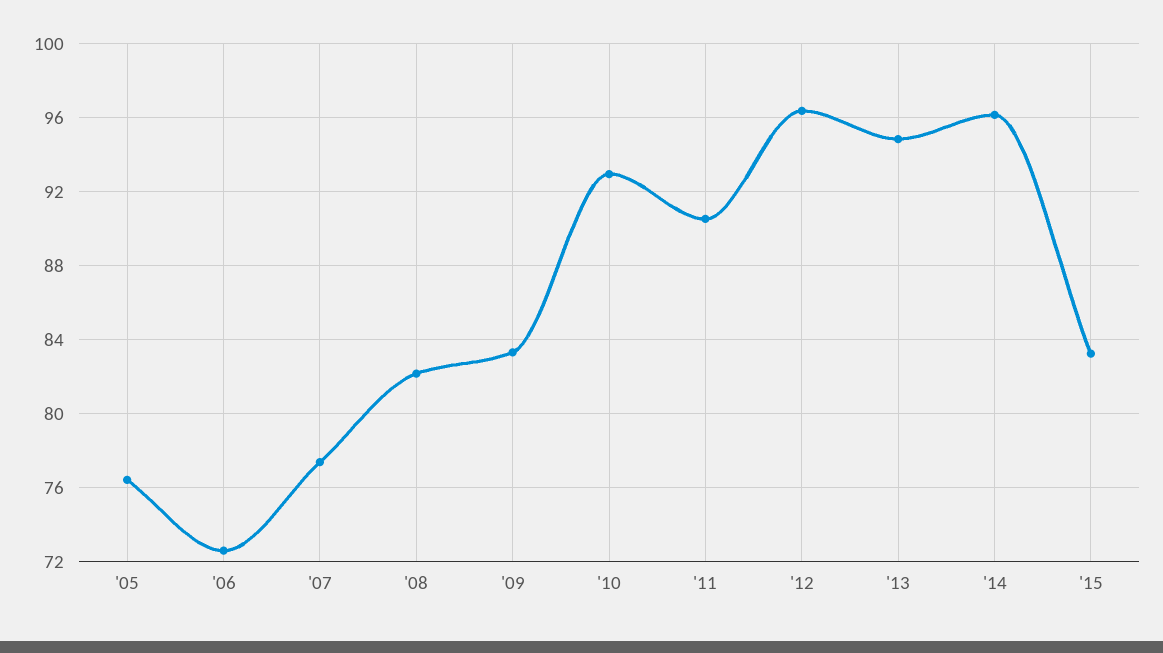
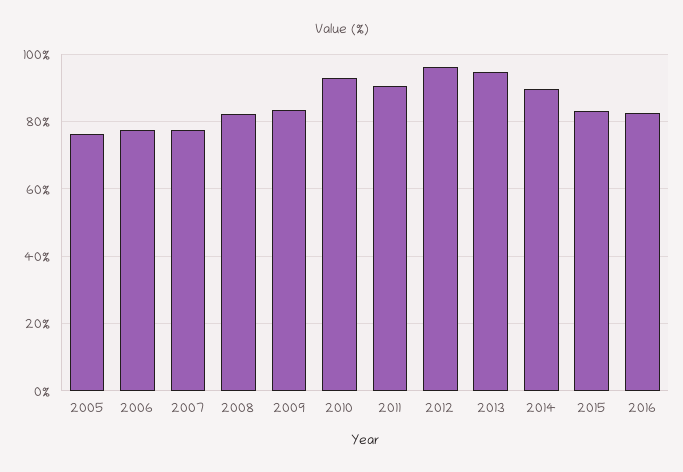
'06: 72.5 -> 78
'14: 96 -> 90
2016: none -> 82

